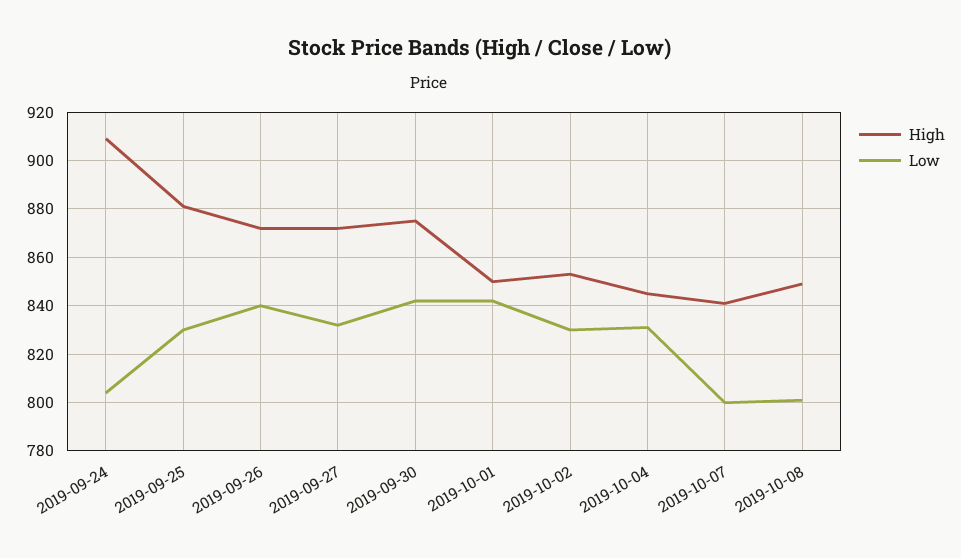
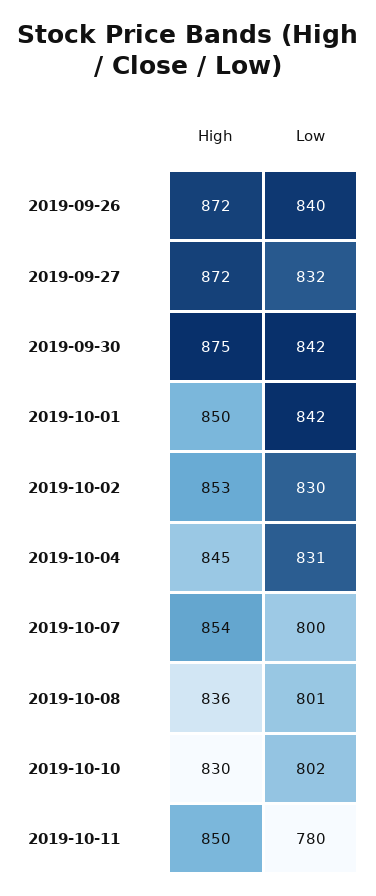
High, 2019-09-24: 910 -> none
Low, 2019-09-24: 805 -> none
High, 2019-09-25: 880 -> none
Low, 2019-09-25: 830 -> none
High, 2019-10-07: 840 -> 854
High, 2019-10-08: 850 -> 836
High, 2019-10-10: none -> 830
Low, 2019-10-10: none -> 802
High, 2019-10-11: none -> 850
Low, 2019-10-11: none -> 780

